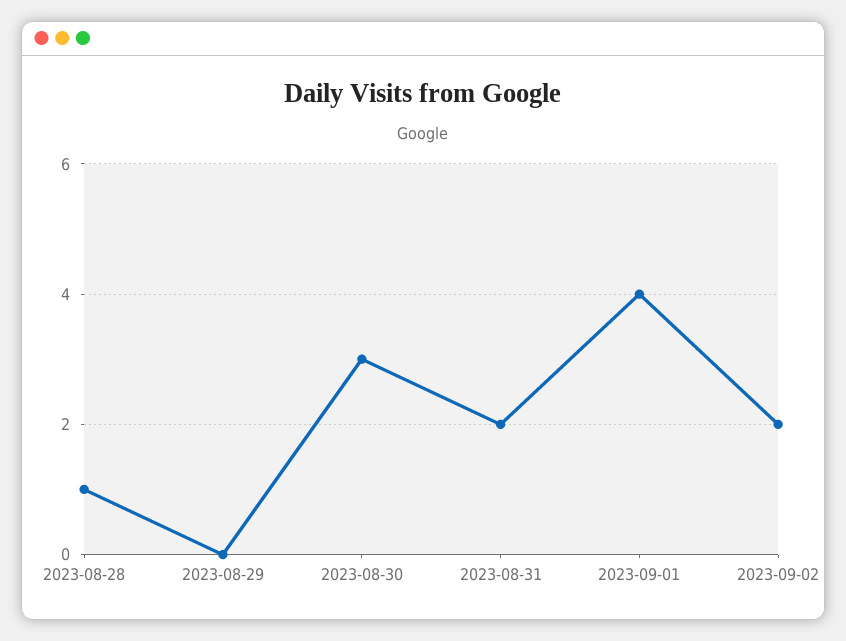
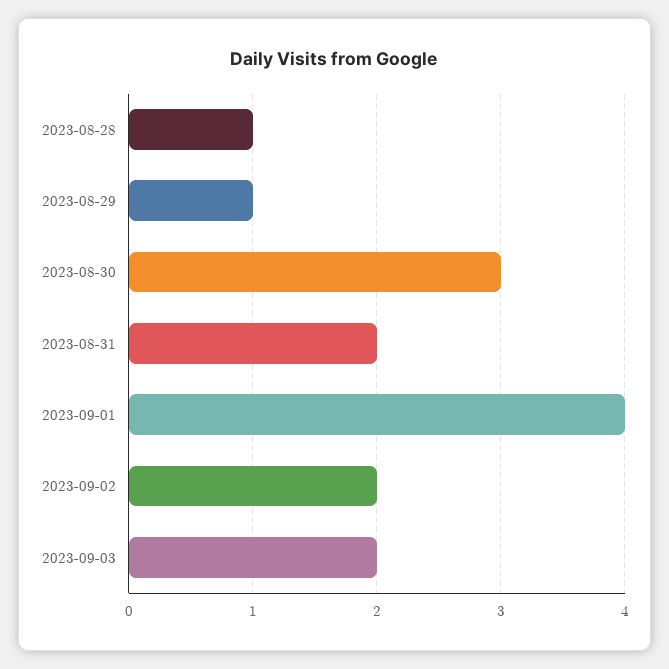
2023-08-29: 0 -> 1
2023-09-03: none -> 2

